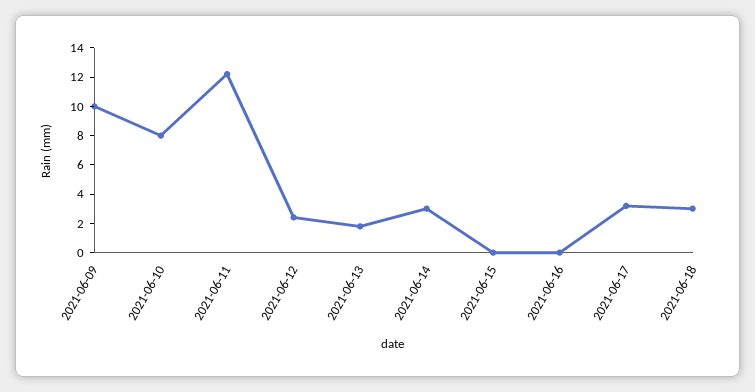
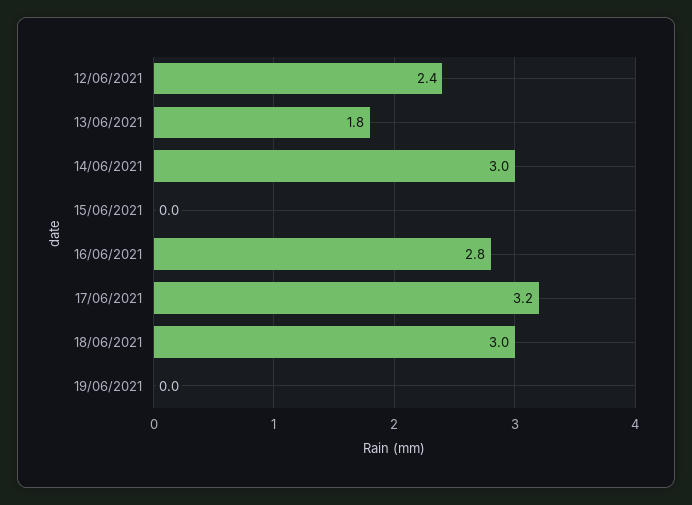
2021-06-09: 10 -> none
2021-06-10: 8 -> none
2021-06-11: 12 -> none
2021-06-16: 0 -> 2.8
19/06/2021: none -> 0

